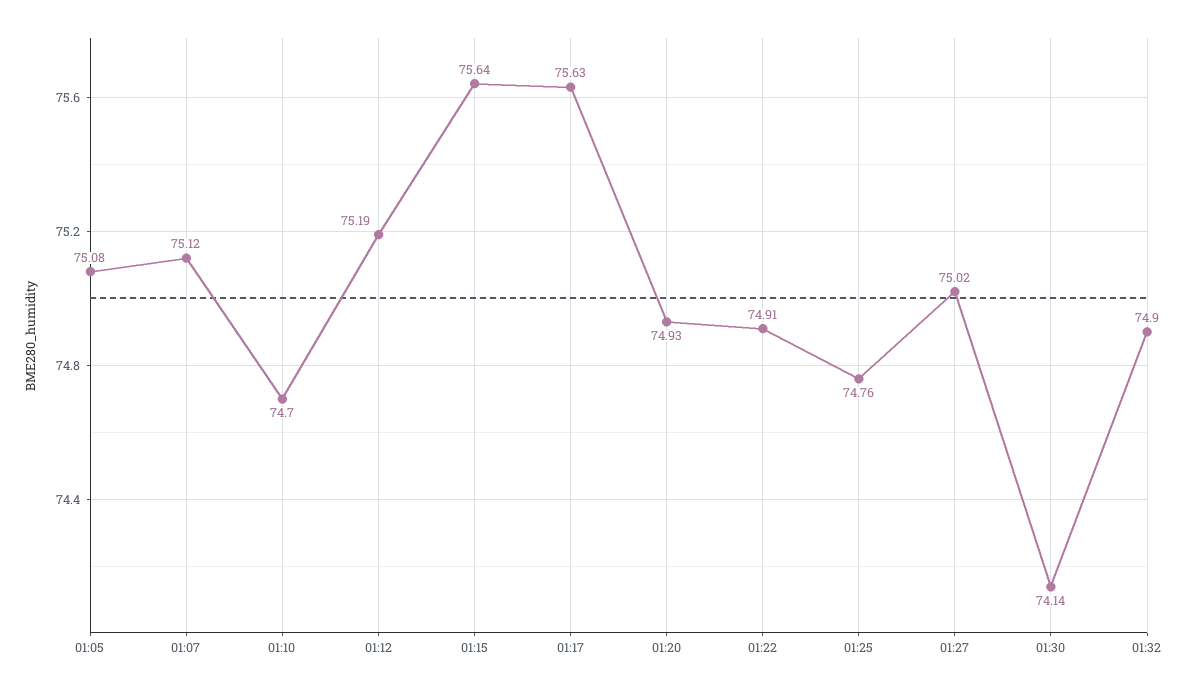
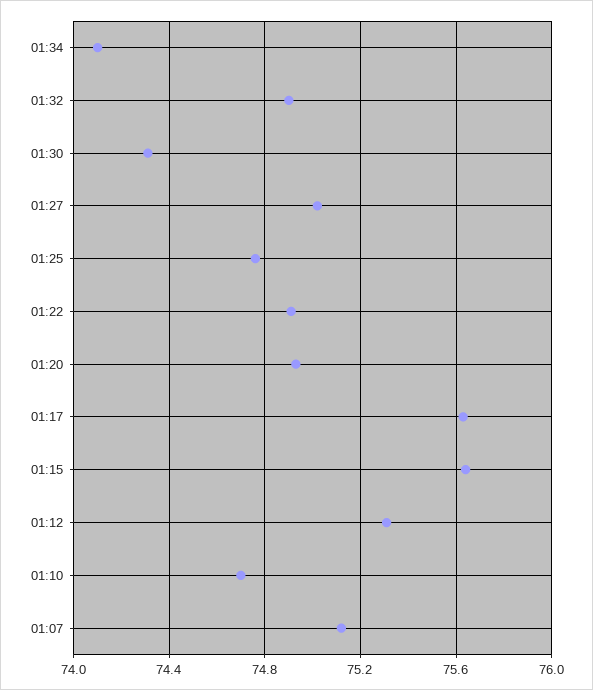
01:05: 75.08 -> none
01:12: 75.19 -> 75.3
01:30: 74.14 -> 74.3
01:34: none -> 74.1

